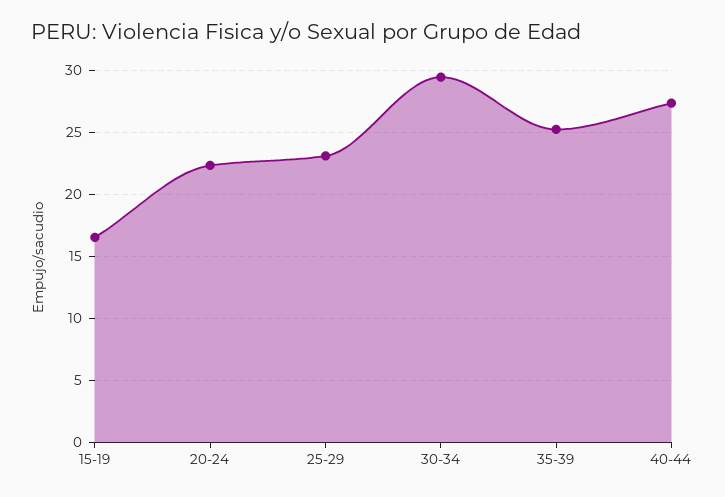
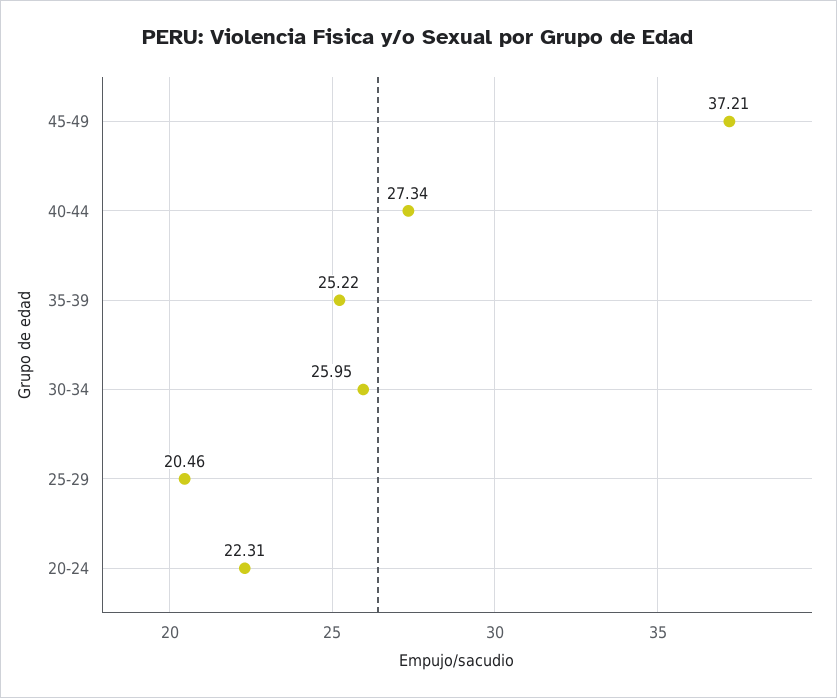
15-19: 16.5 -> none
25-29: 23 -> 20.46
30-34: 29.5 -> 25.95
45-49: none -> 37.21

